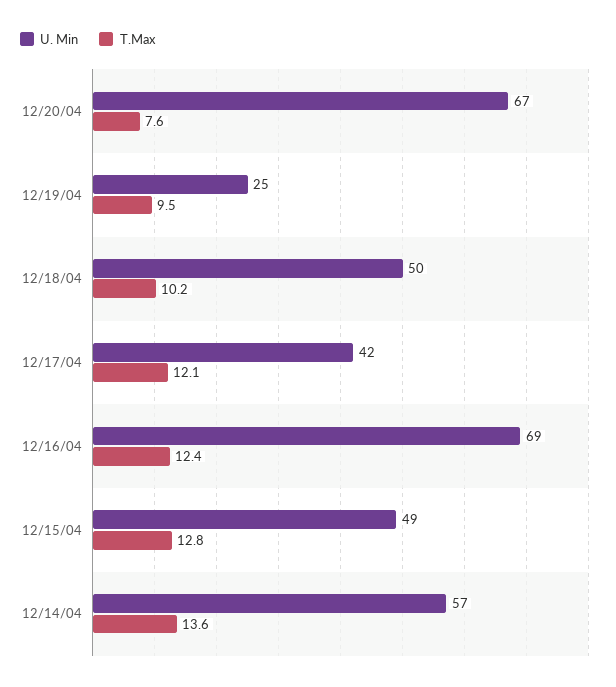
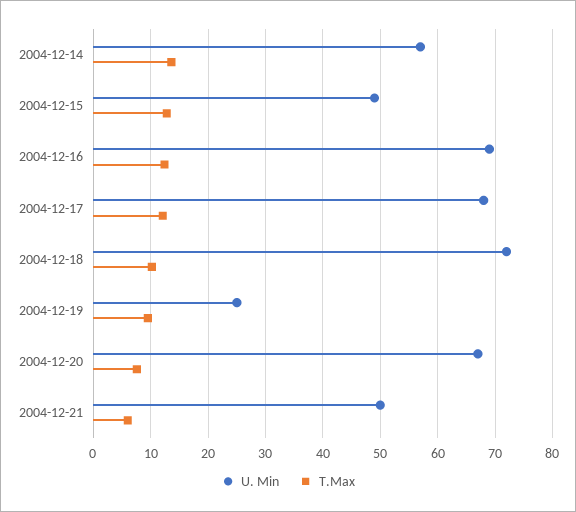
U. Min, 12/18/04: 50 -> 72
U. Min, 12/17/04: 42 -> 68
U. Min, 2004-12-21: none -> 50
T.Max, 2004-12-21: none -> 6

